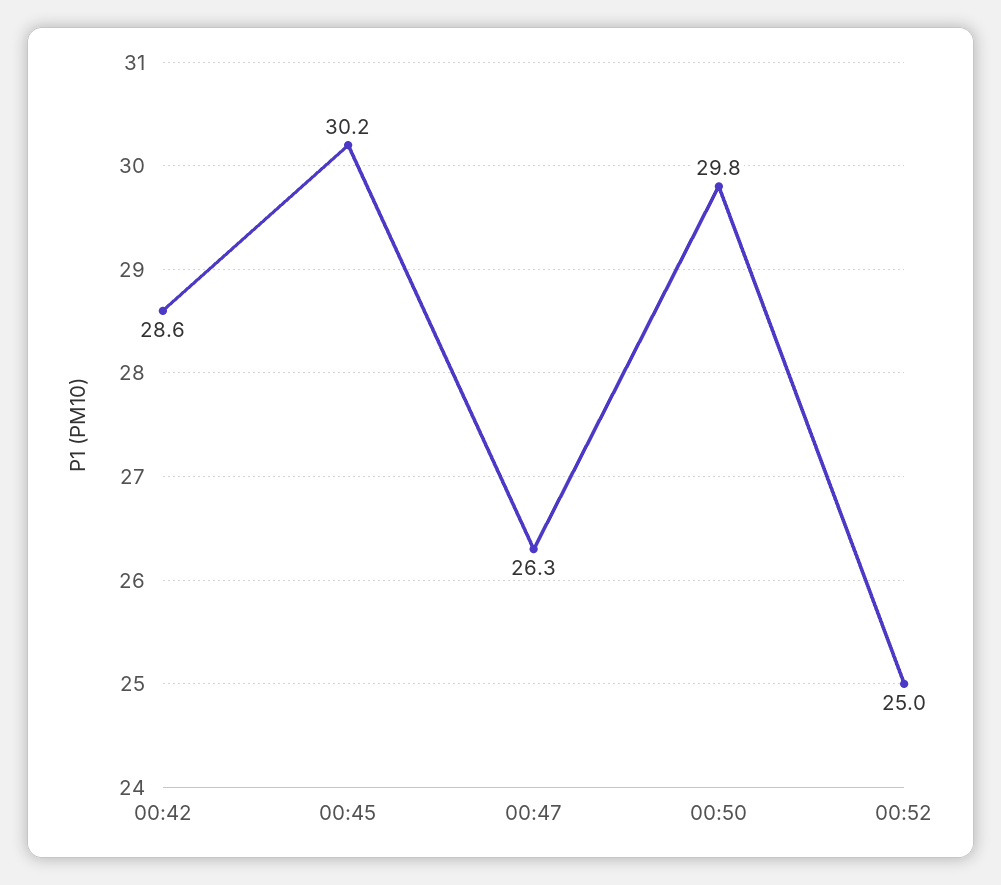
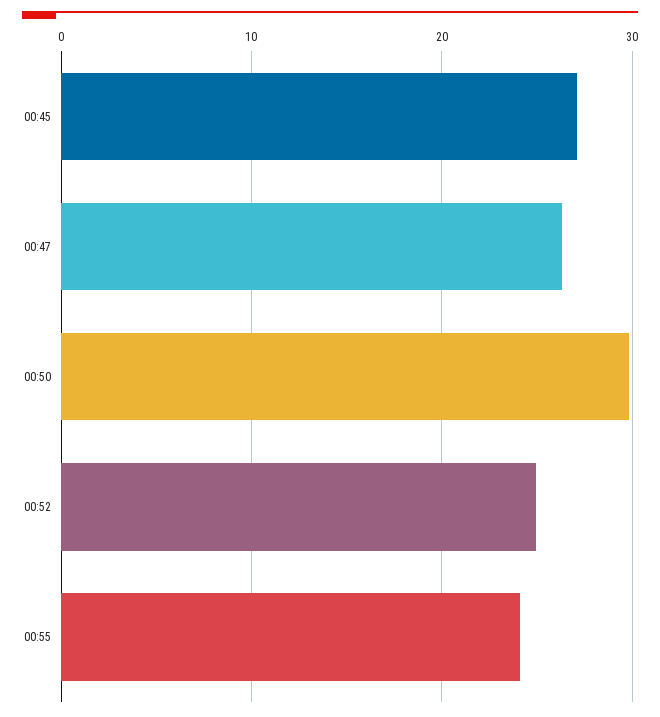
00:42: 28.6 -> none
00:45: 30.2 -> 27
00:55: none -> 24

